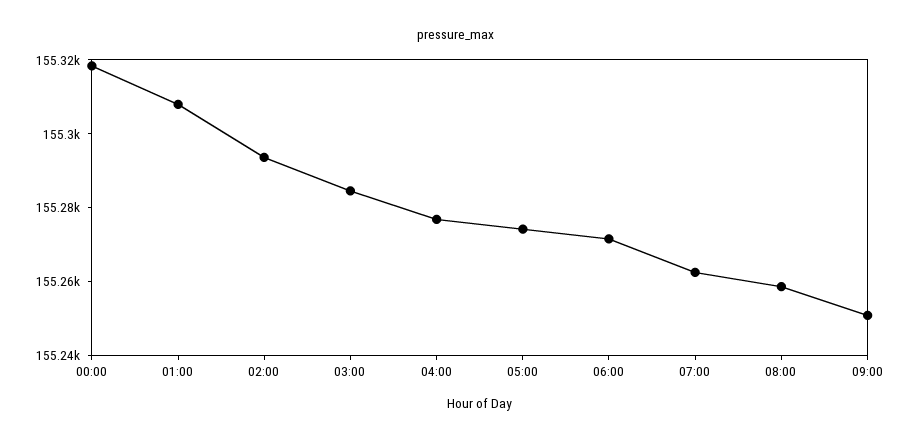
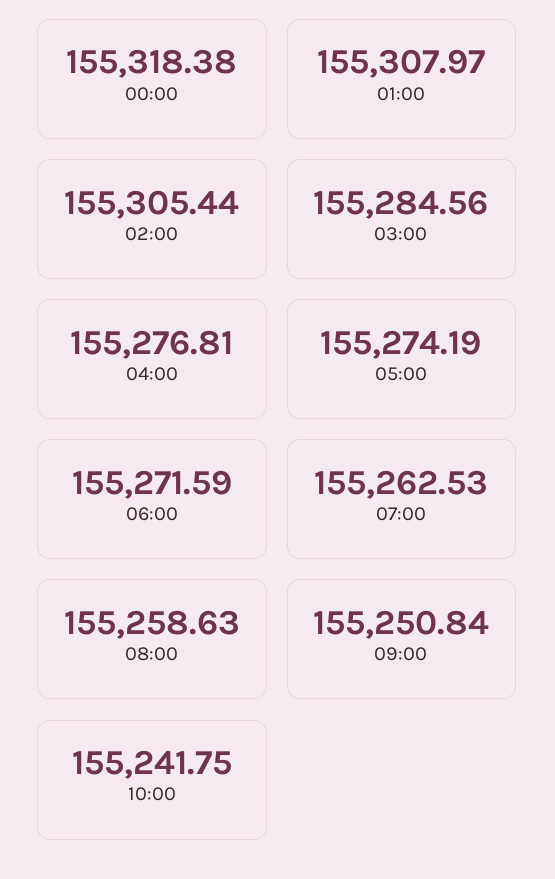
02:00: 155295 -> 155305.44
10:00: none -> 155241.75

